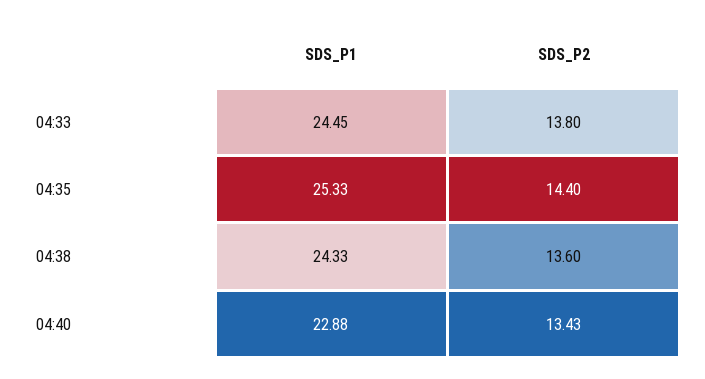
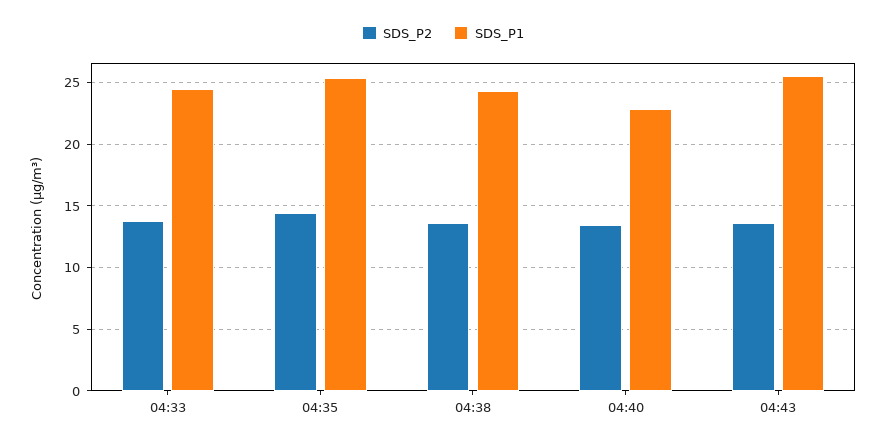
SDS_P2, 04:43: none -> 13.5
SDS_P1, 04:43: none -> 25.5

